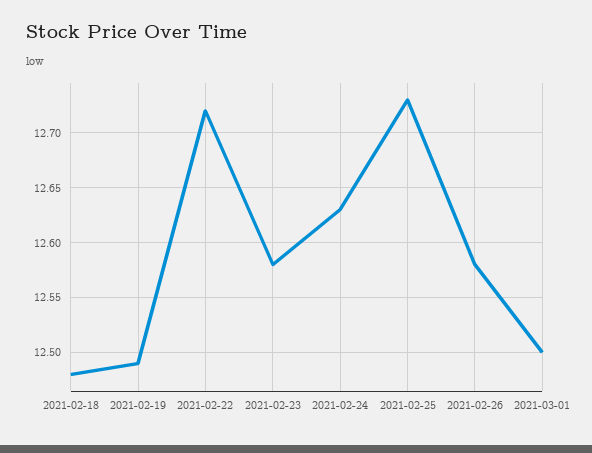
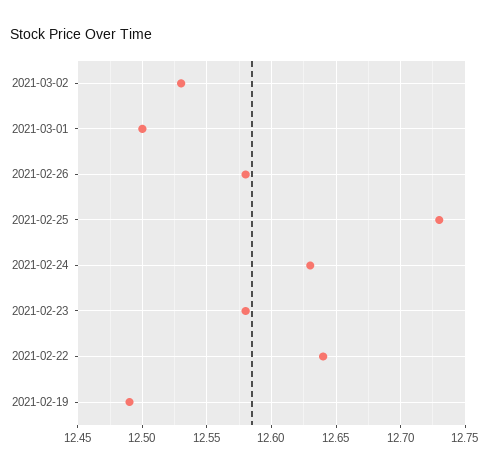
2021-02-18: 12.48 -> none
2021-02-22: 12.72 -> 12.64
2021-03-02: none -> 12.53

